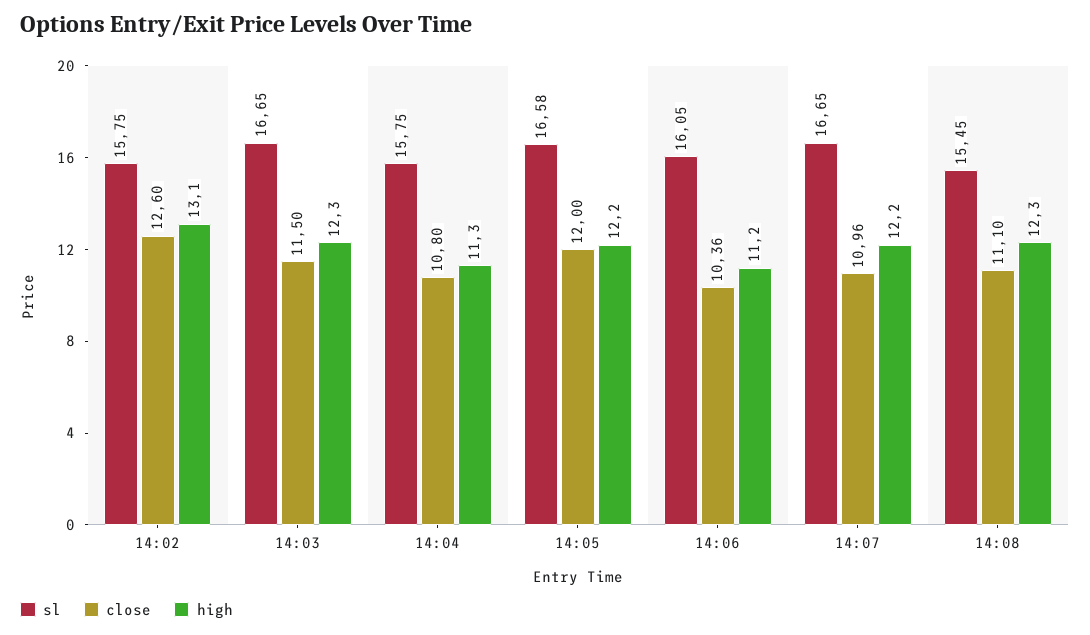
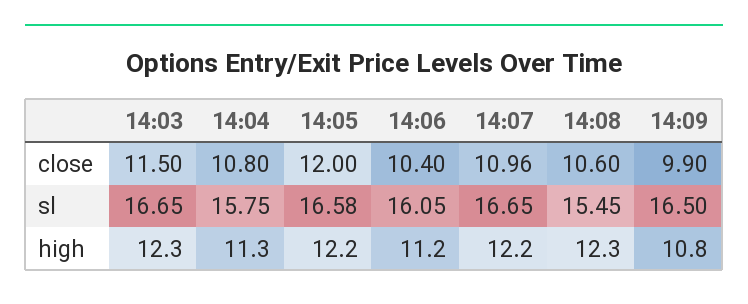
sl, 14:02: 15.75 -> none
close, 14:02: 12.6 -> none
high, 14:02: 13.1 -> none
close, 14:06: 10.36 -> 10.4
close, 14:08: 11.1 -> 10.6
close, 14:09: none -> 9.9
sl, 14:09: none -> 16.5
high, 14:09: none -> 10.8

